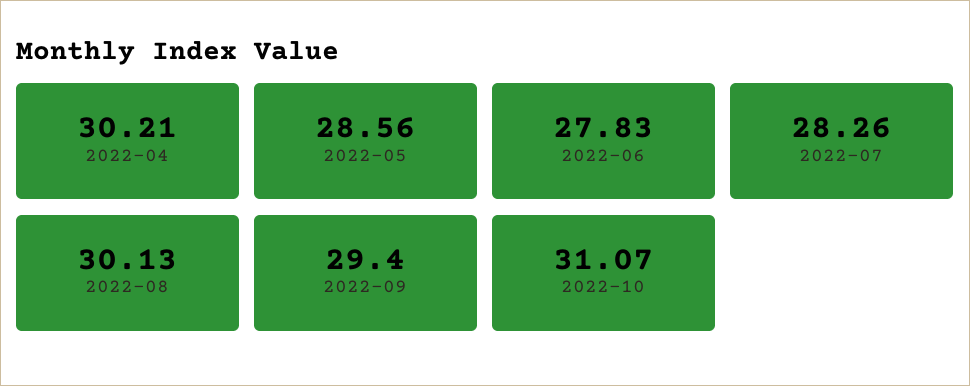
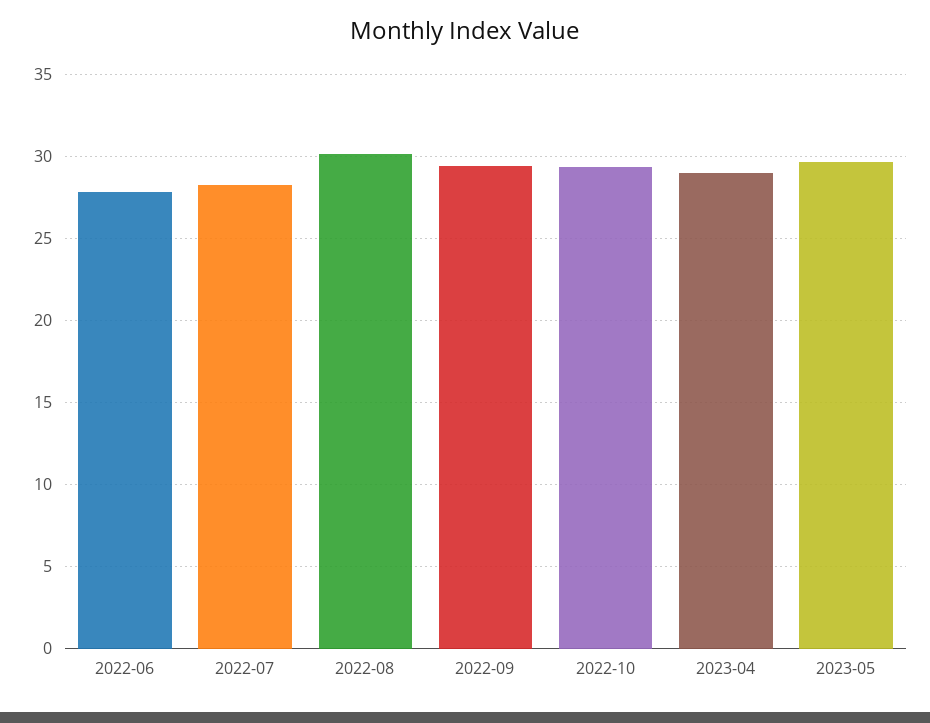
2022-04: 30.21 -> none
2022-05: 28.56 -> none
2022-10: 31.07 -> 29.5
2023-04: none -> 29
2023-05: none -> 29.5

